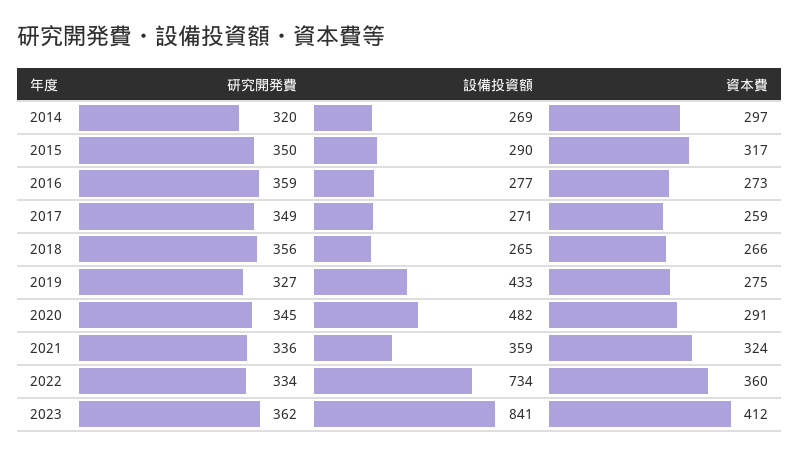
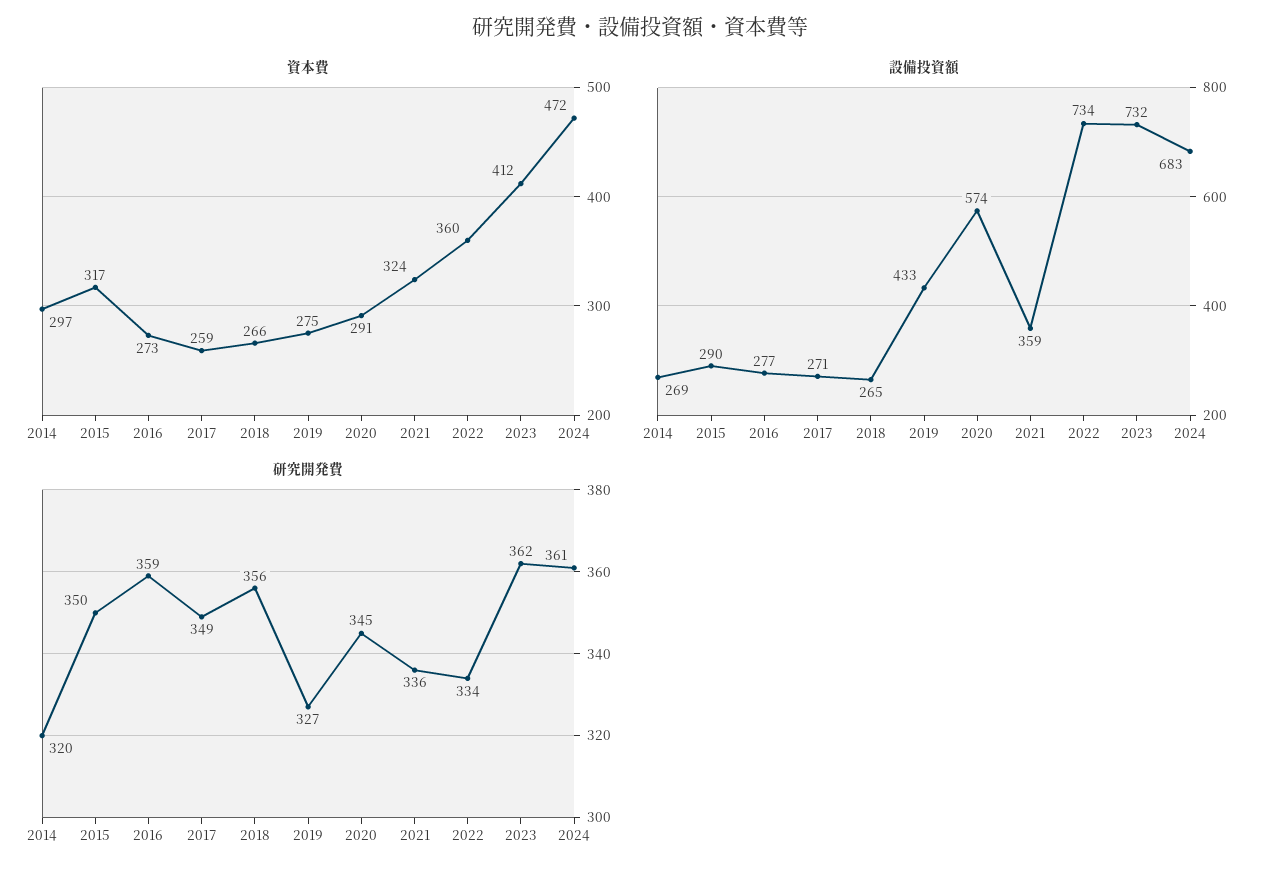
設備投資額, 2020: 482 -> 574
設備投資額, 2023: 841 -> 732
資本費, 2024: none -> 472
設備投資額, 2024: none -> 683
研究開発費, 2024: none -> 361

